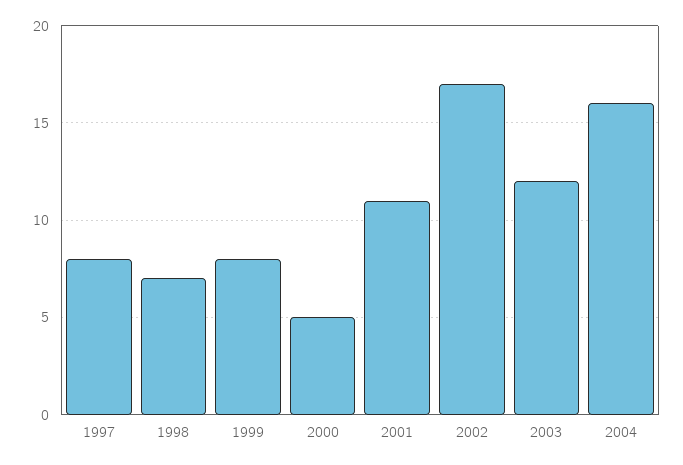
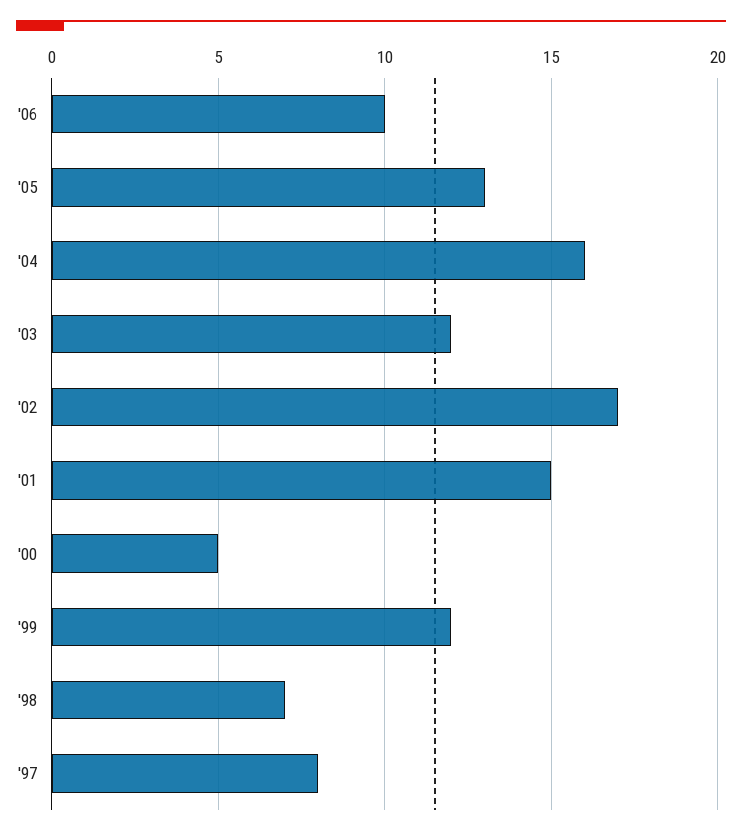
1999: 8 -> 12
2001: 11 -> 15
'06: none -> 10
'05: none -> 13

